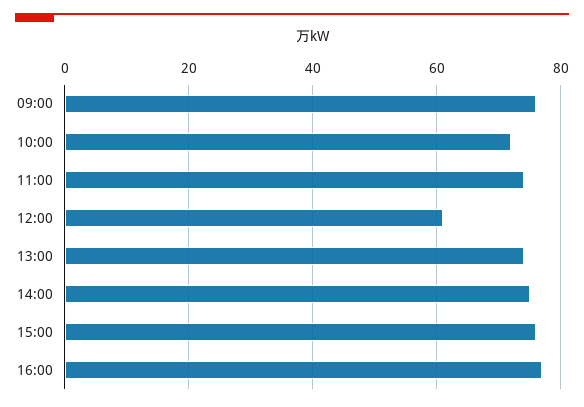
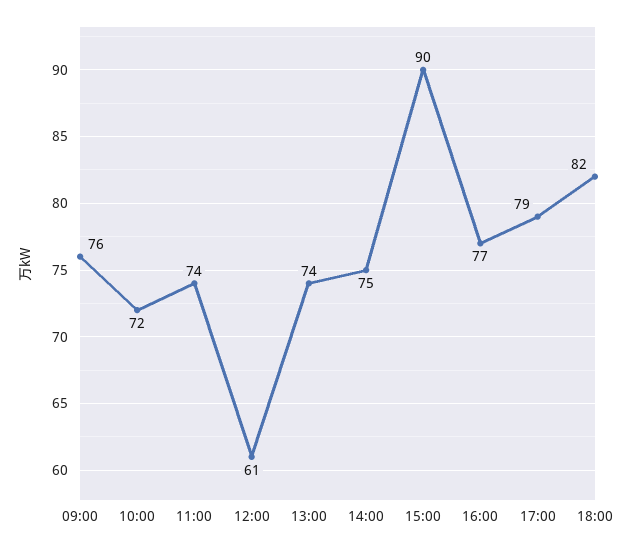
15:00: 75 -> 90
17:00: none -> 79
18:00: none -> 82

